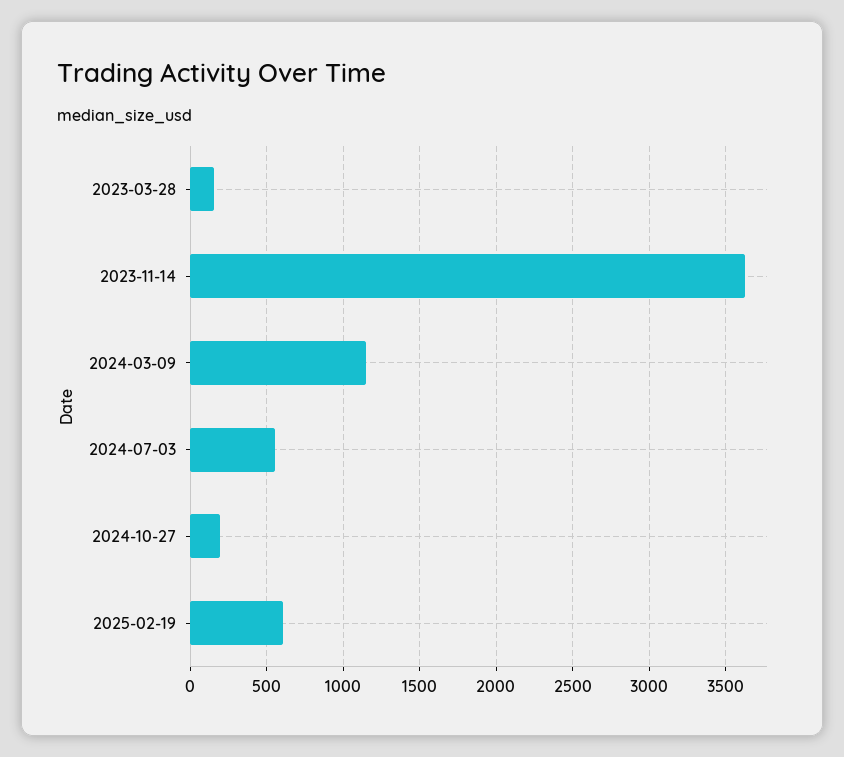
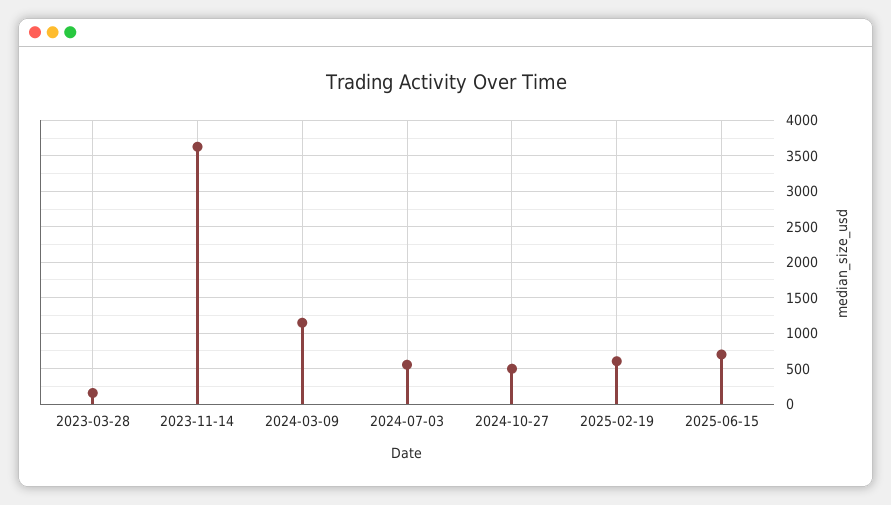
2024-10-27: 200 -> 500
2025-06-15: none -> 700

